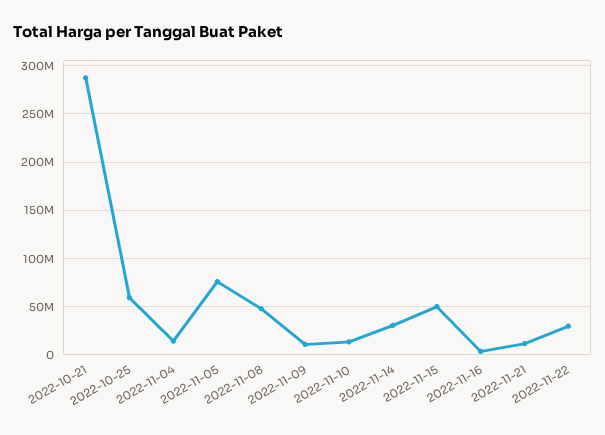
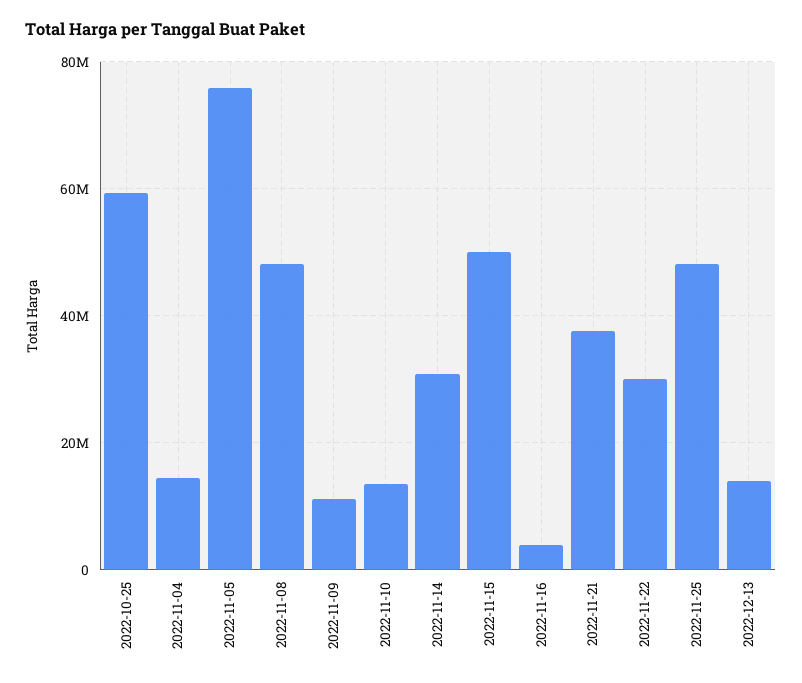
2022-10-21: 290000000 -> none
2022-11-21: 10000000 -> 38000000
2022-11-25: none -> 48000000
2022-12-13: none -> 14000000

